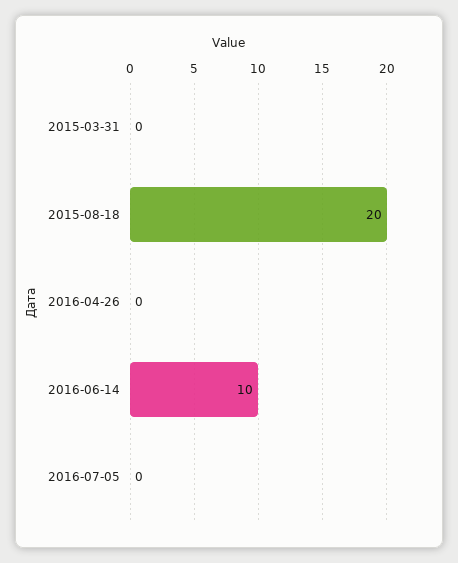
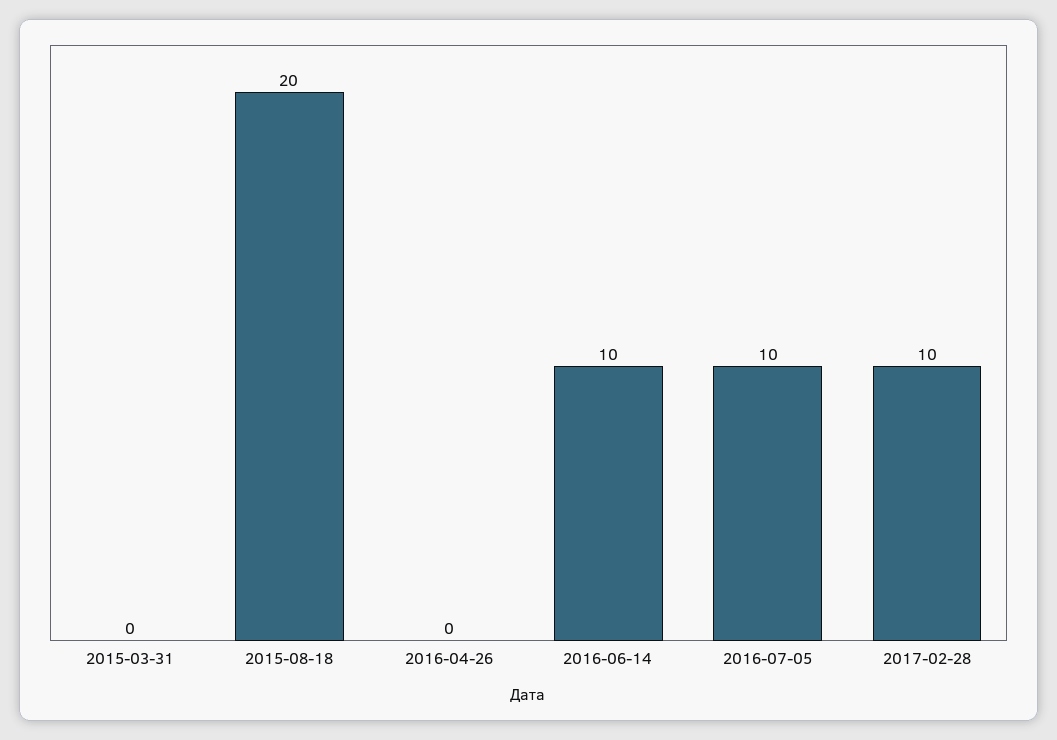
2016-07-05: 0 -> 10
2017-02-28: none -> 10

